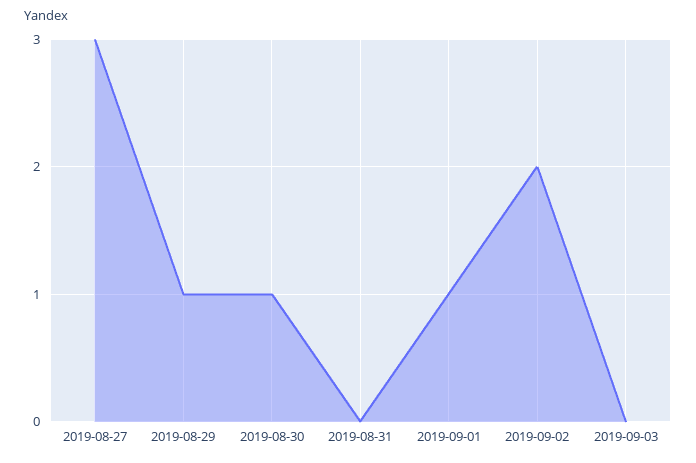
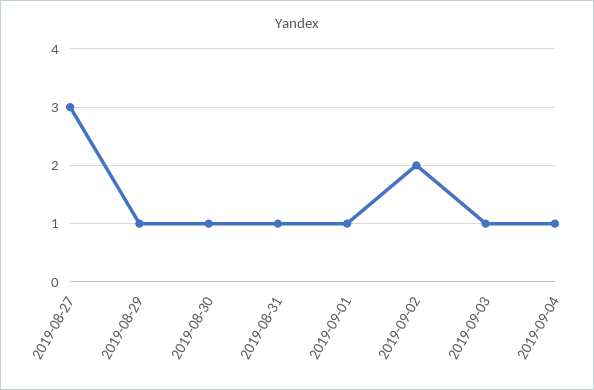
2019-08-31: 0 -> 1
2019-09-03: 0 -> 1
2019-09-04: none -> 1

